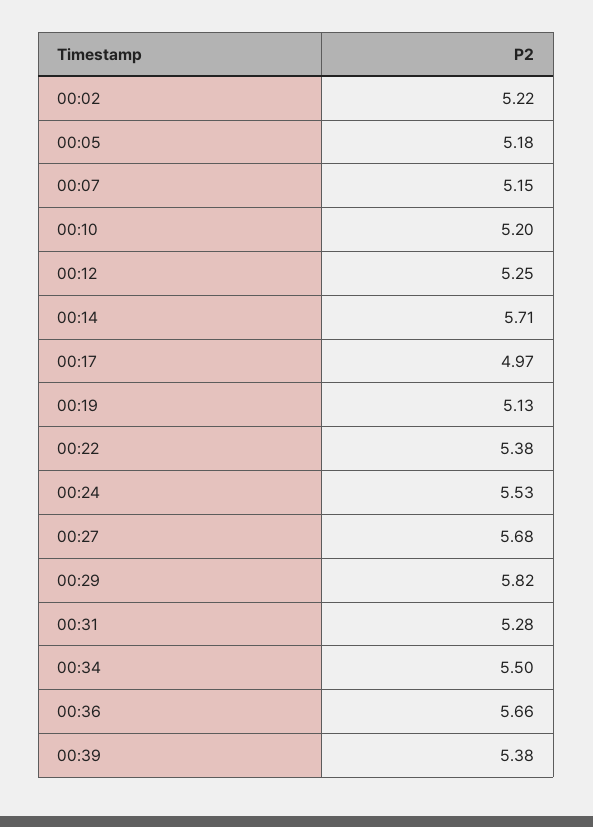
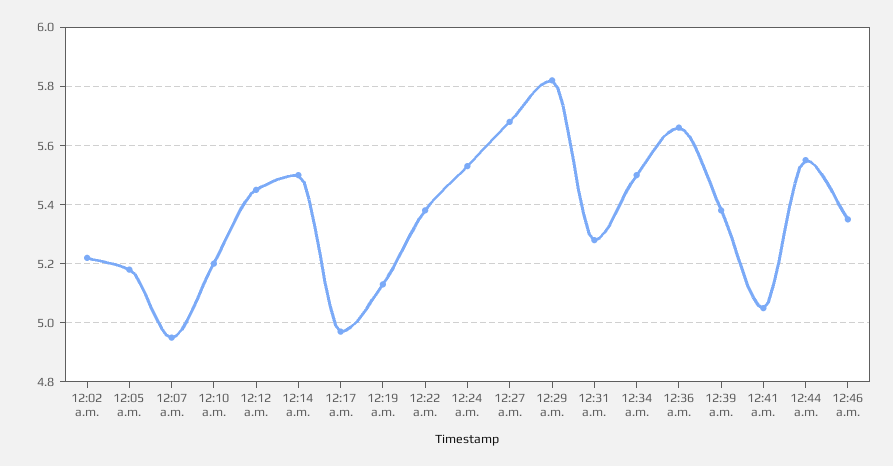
00:07: 5.15 -> 4.95
00:12: 5.25 -> 5.45
00:14: 5.71 -> 5.5
12:41 a.m.: none -> 5.05
12:44 a.m.: none -> 5.55
12:46 a.m.: none -> 5.35

